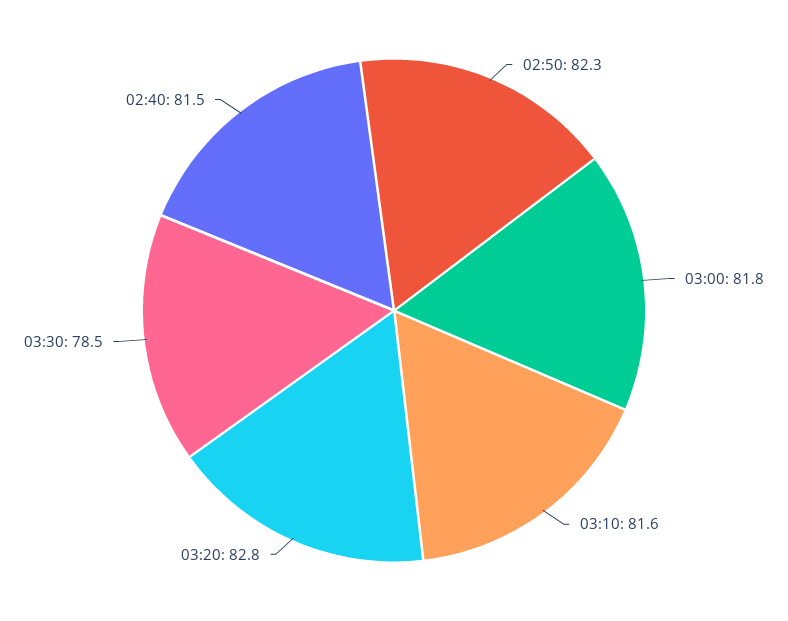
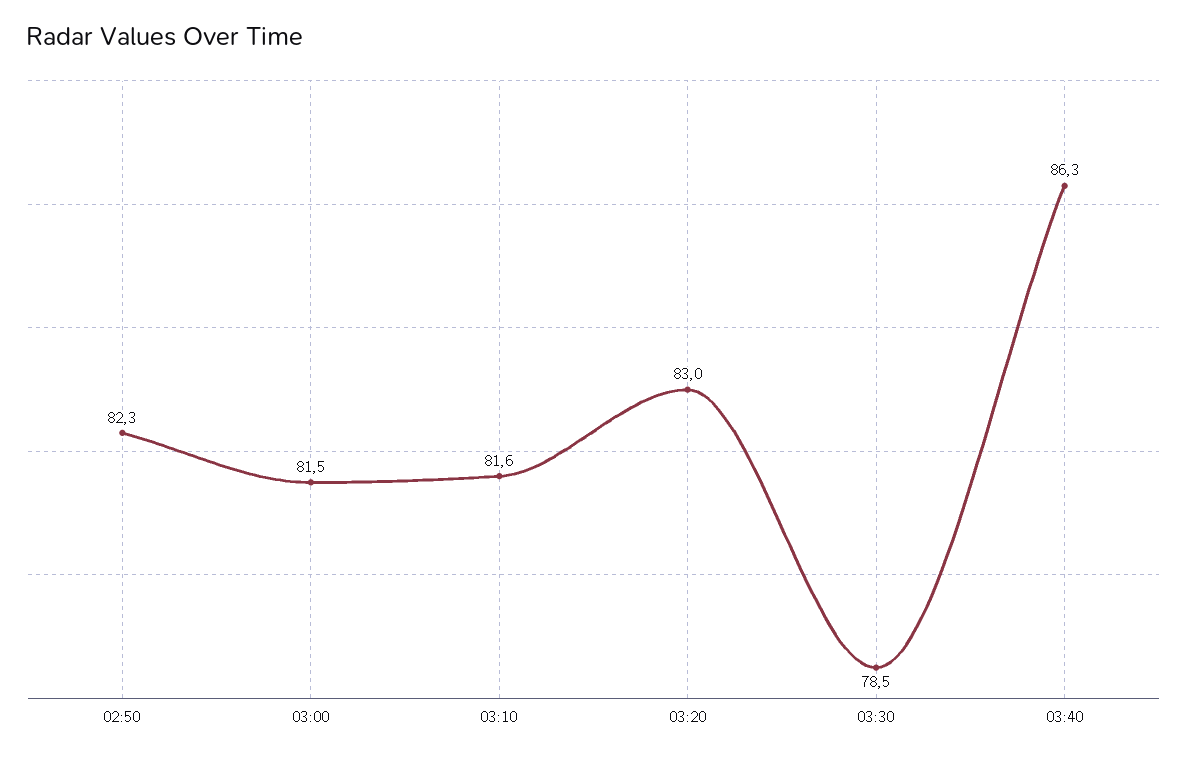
03:00: 81.8 -> 81.5
03:20: 82.8 -> 83
02:40: 81.5 -> none
03:40: none -> 86.3

